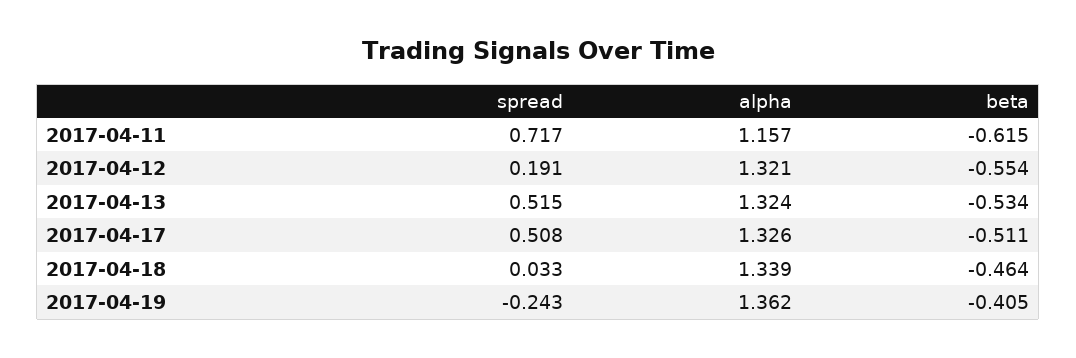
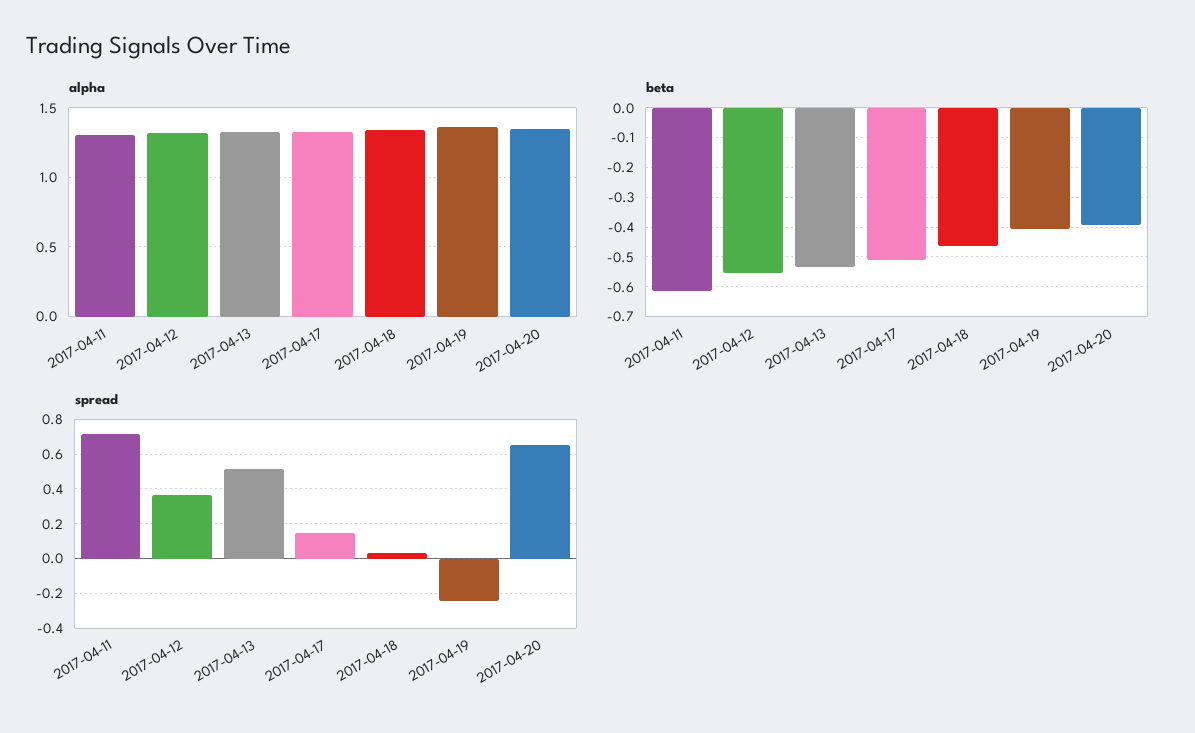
alpha, 2017-04-11: 1.157 -> 1.3
spread, 2017-04-12: 0.191 -> 0.35
spread, 2017-04-17: 0.508 -> 0.15
alpha, 2017-04-20: none -> 1.35
beta, 2017-04-20: none -> -0.4
spread, 2017-04-20: none -> 0.65

